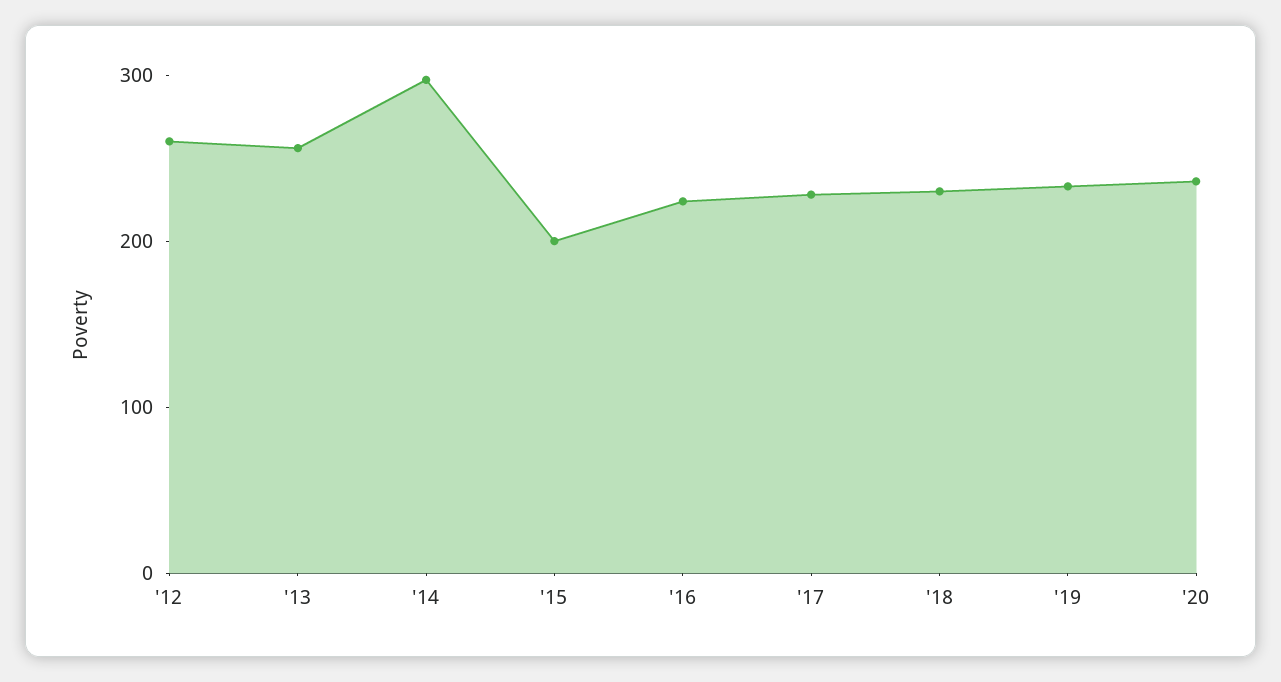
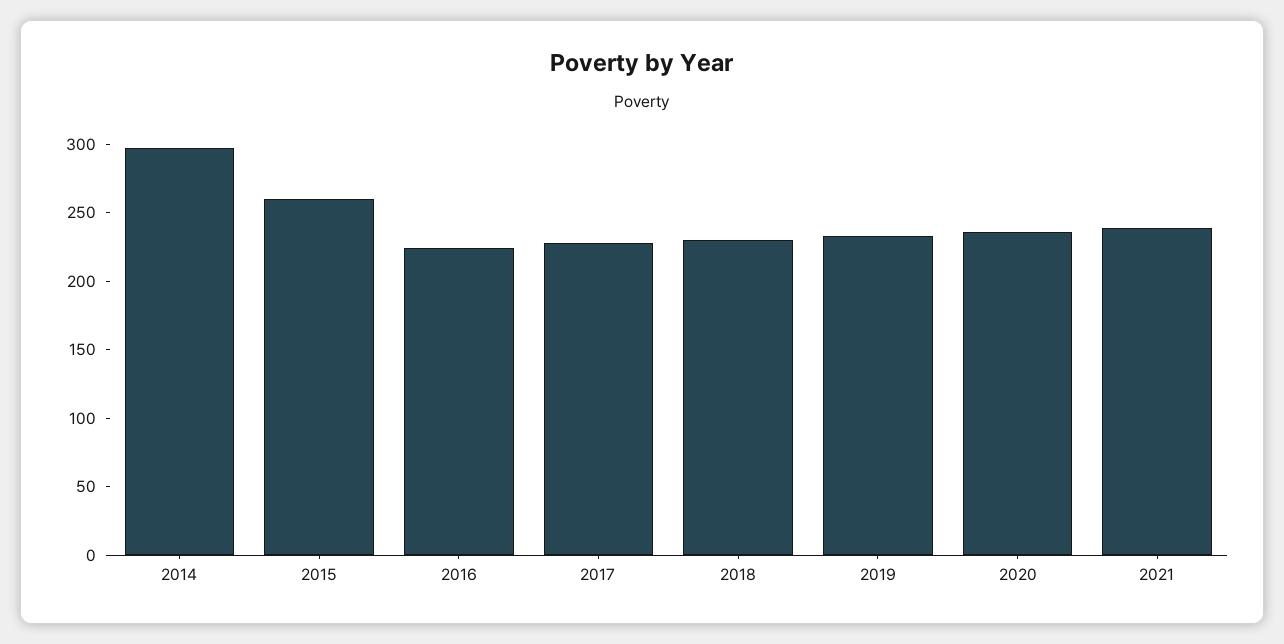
'12: 260 -> none
'13: 260 -> none
'15: 200 -> 260
2021: none -> 240

